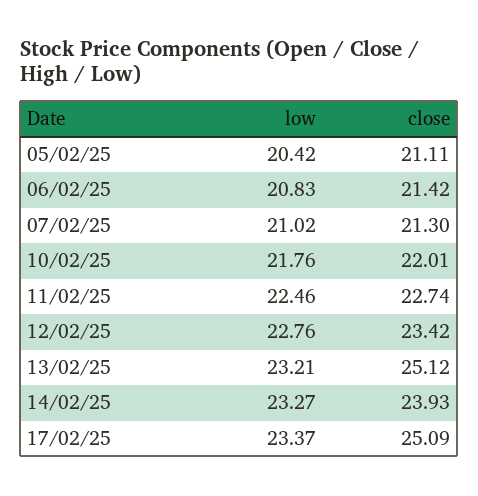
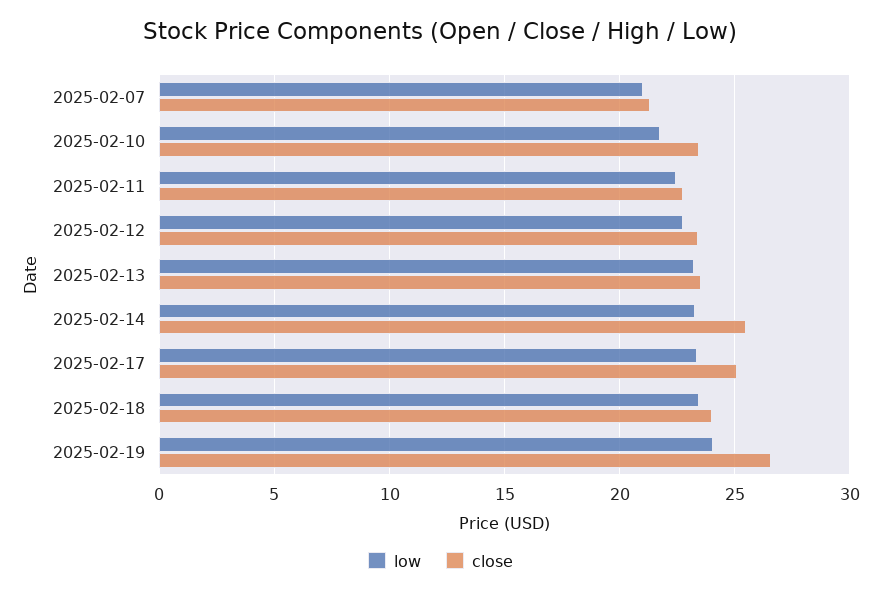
low, 05/02/25: 20.42 -> none
close, 05/02/25: 21.11 -> none
low, 06/02/25: 20.83 -> none
close, 06/02/25: 21.42 -> none
close, 10/02/25: 22.01 -> 23.5
close, 13/02/25: 25.12 -> 23.5
close, 14/02/25: 23.93 -> 25.5
low, 2025-02-18: none -> 23.5
close, 2025-02-18: none -> 24
low, 2025-02-19: none -> 24
close, 2025-02-19: none -> 26.5

